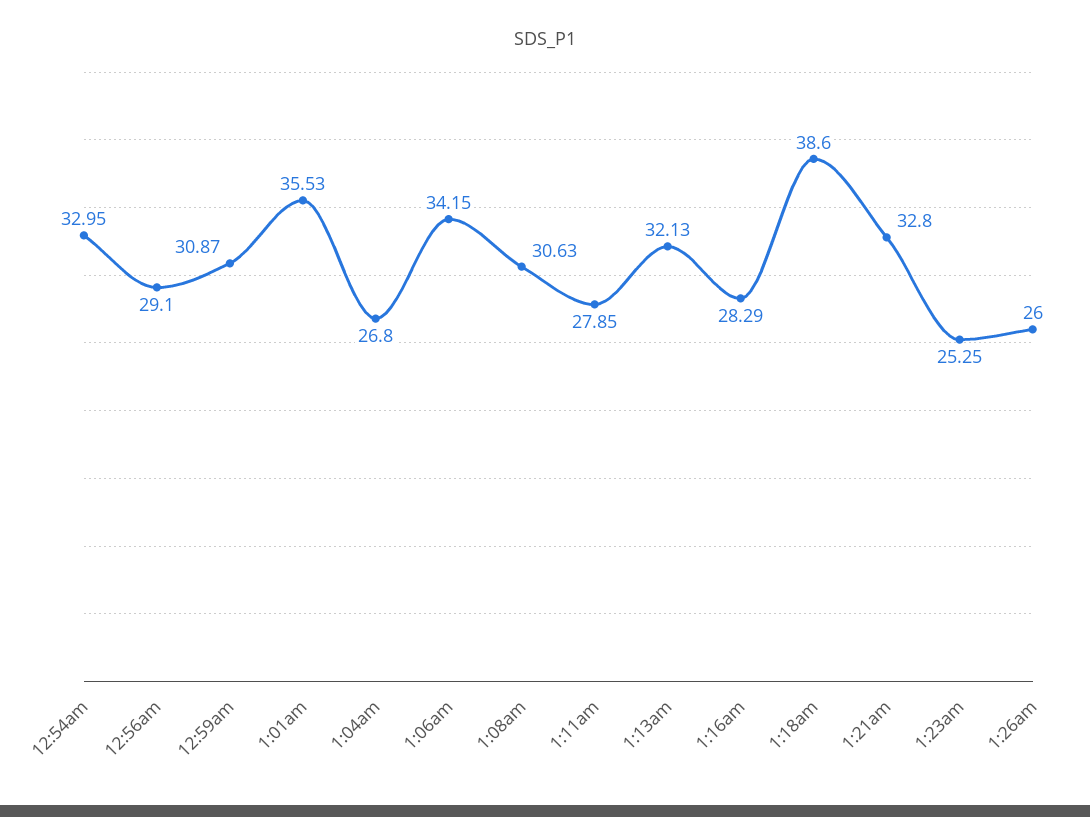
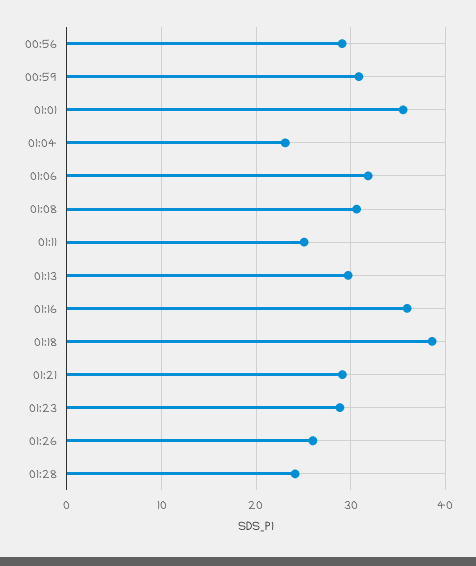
12:54am: 32.95 -> none
1:04am: 26.8 -> 23
1:06am: 34.15 -> 32
1:11am: 27.85 -> 25
1:13am: 32.13 -> 30
1:16am: 28.29 -> 36
1:21am: 32.8 -> 29
1:23am: 25.25 -> 29
01:28: none -> 24

